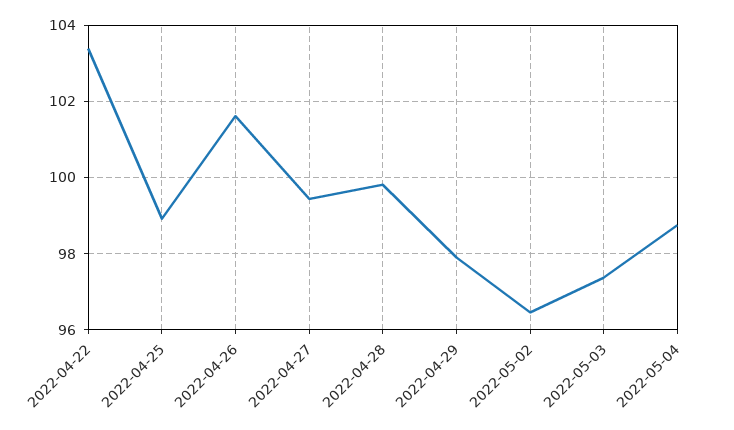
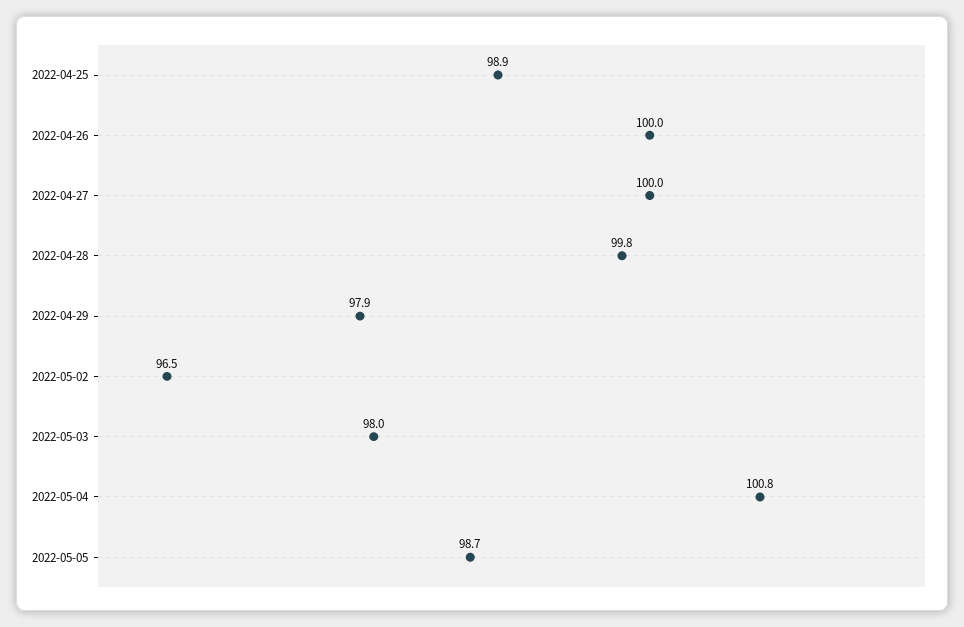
2022-04-22: 103.4 -> none
2022-04-26: 101.6 -> 100
2022-04-27: 99.4 -> 100
2022-05-03: 97.4 -> 98
2022-05-04: 98.8 -> 100.8
2022-05-05: none -> 98.7

